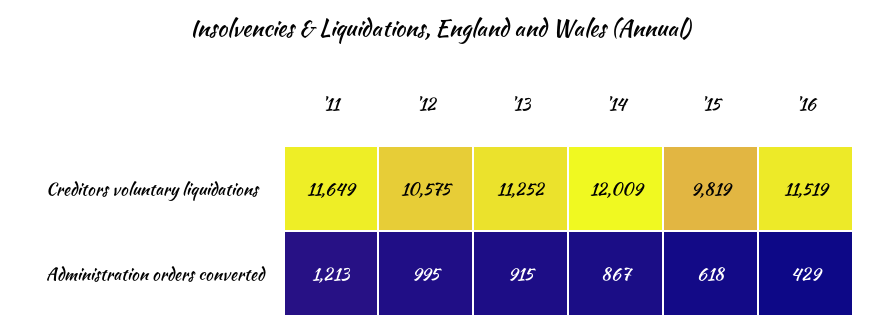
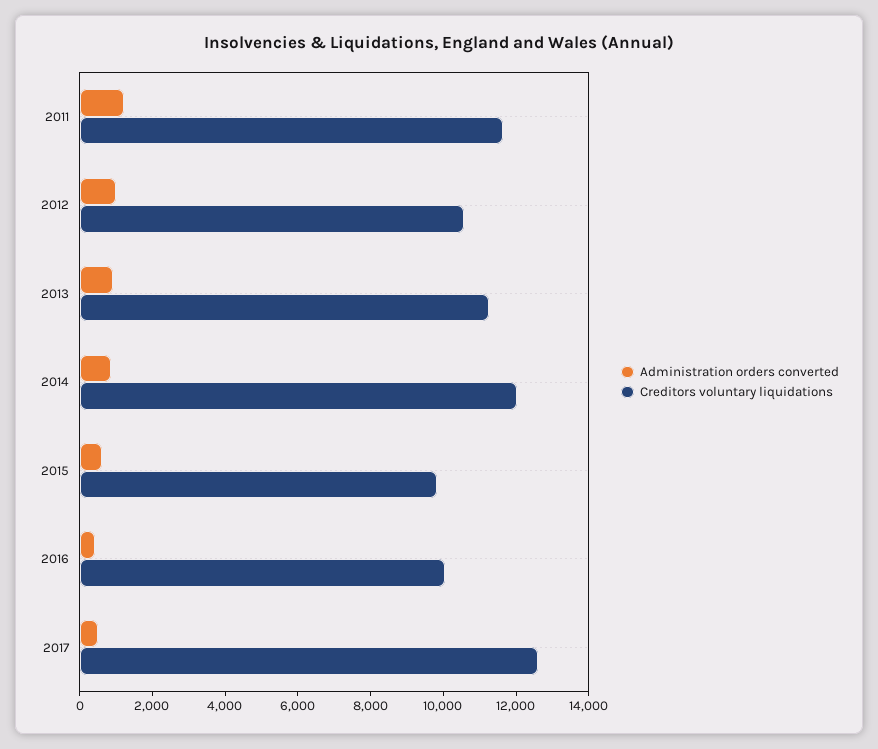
Creditors voluntary liquidations, '16: 11519 -> 10000
Administration orders converted, 2017: none -> 500
Creditors voluntary liquidations, 2017: none -> 12500

